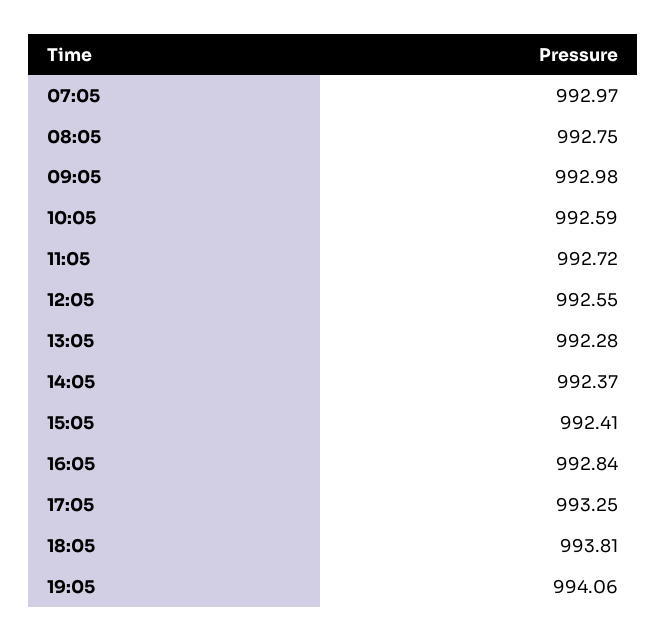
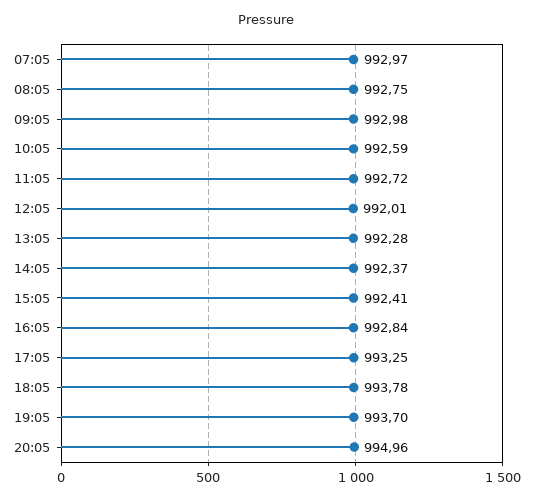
12:05: 992.55 -> 992.01
18:05: 993.81 -> 993.78
19:05: 994.06 -> 993.7
20:05: none -> 994.96

